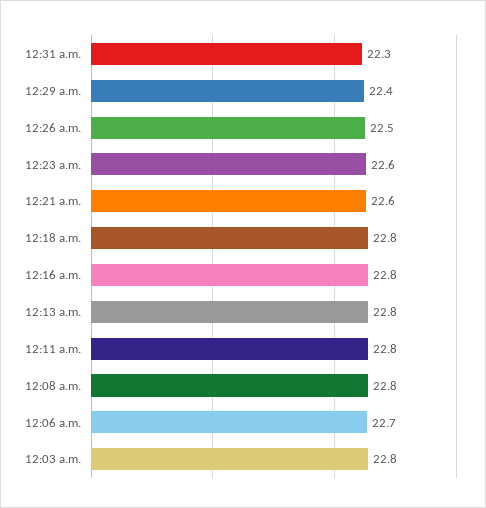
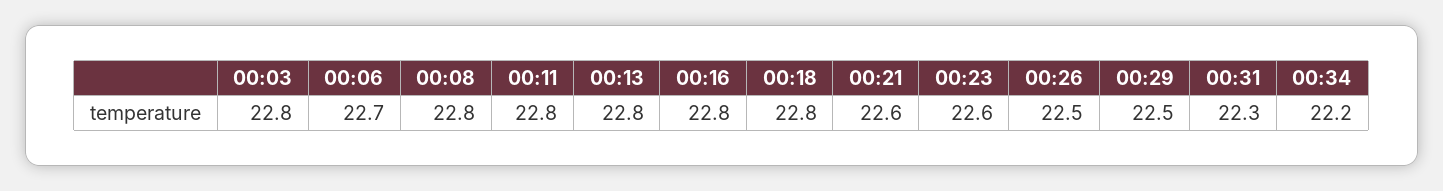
12:29 a.m.: 22.4 -> 22.5
00:34: none -> 22.2

